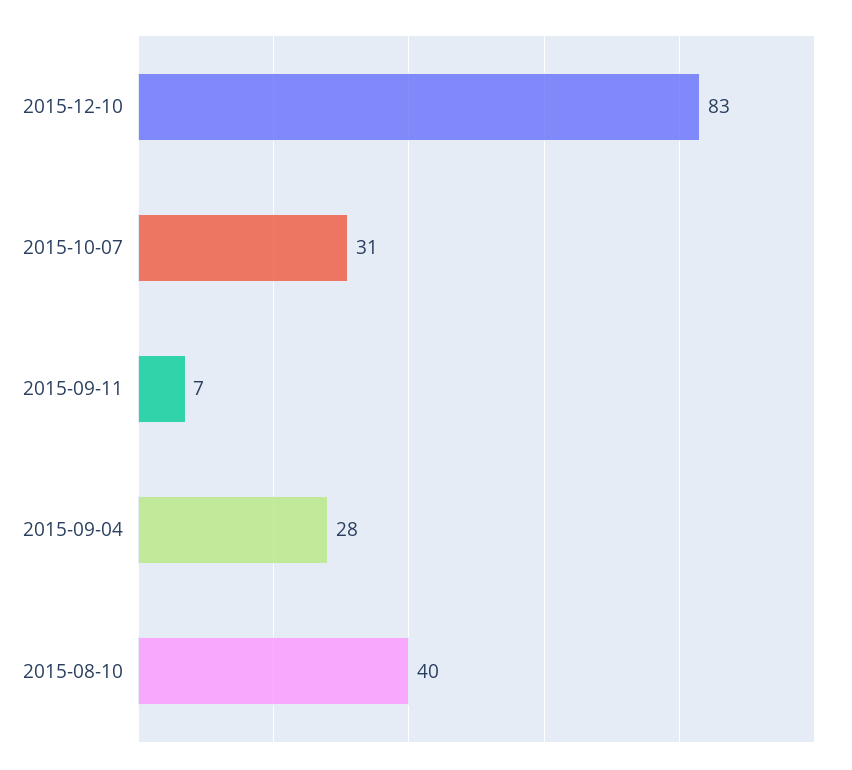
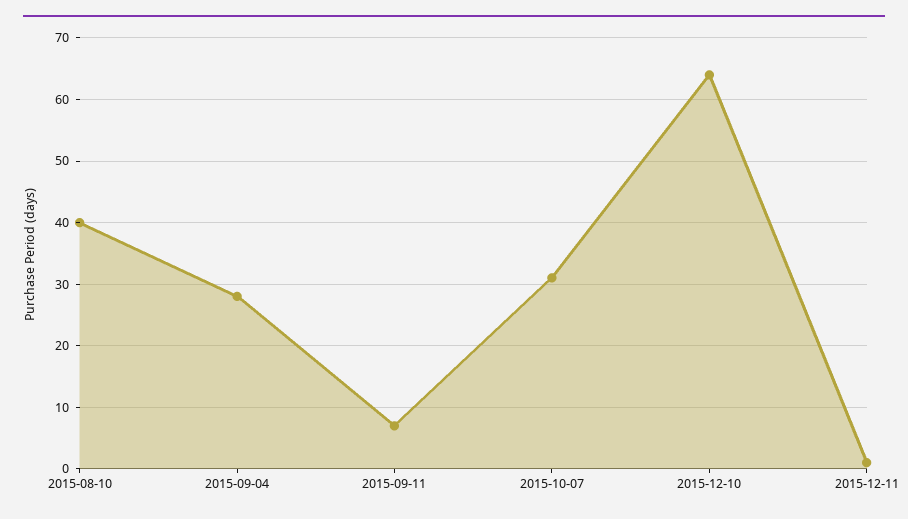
2015-12-10: 83 -> 64
2015-12-11: none -> 1

